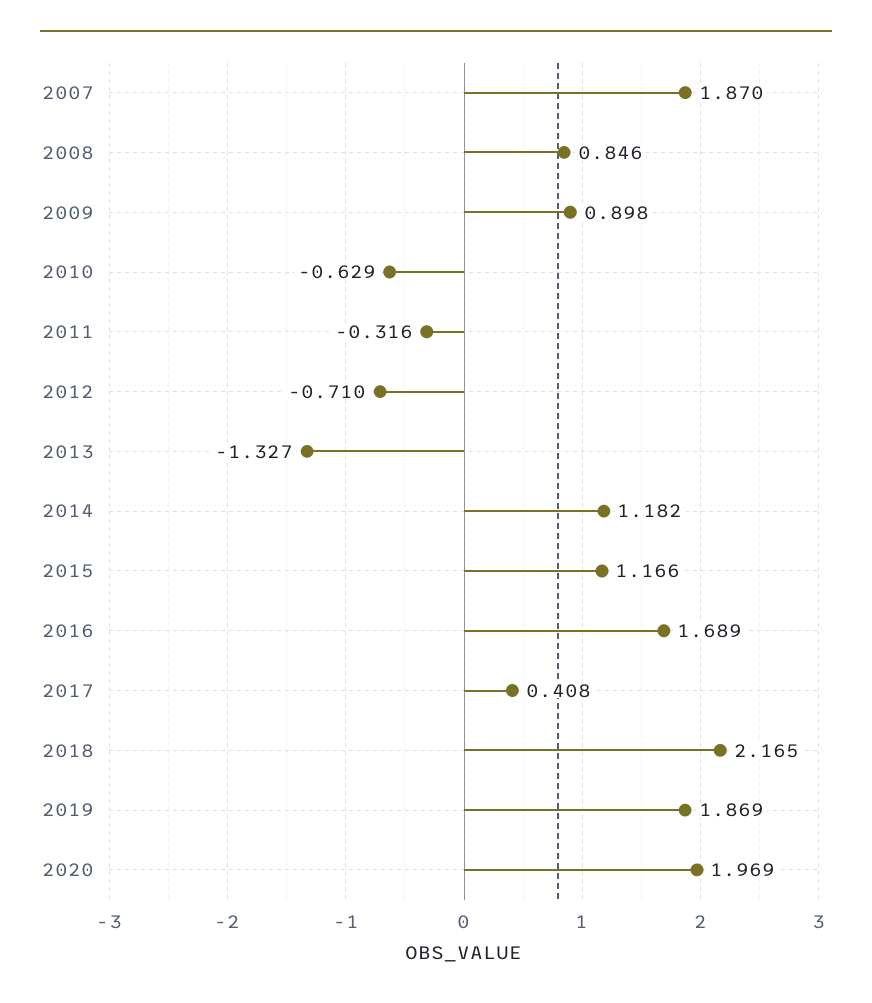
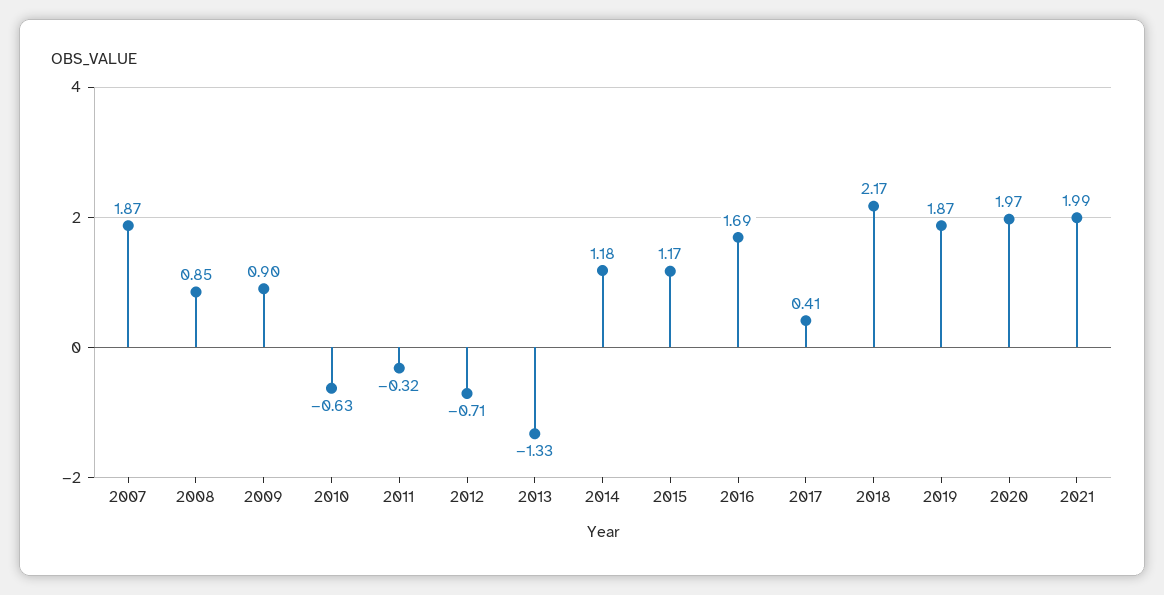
2021: none -> 1.99

